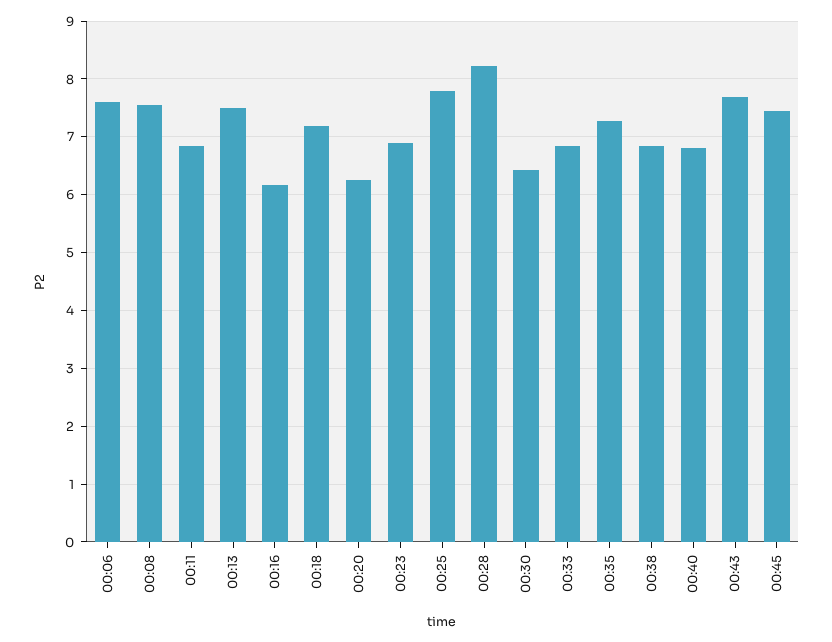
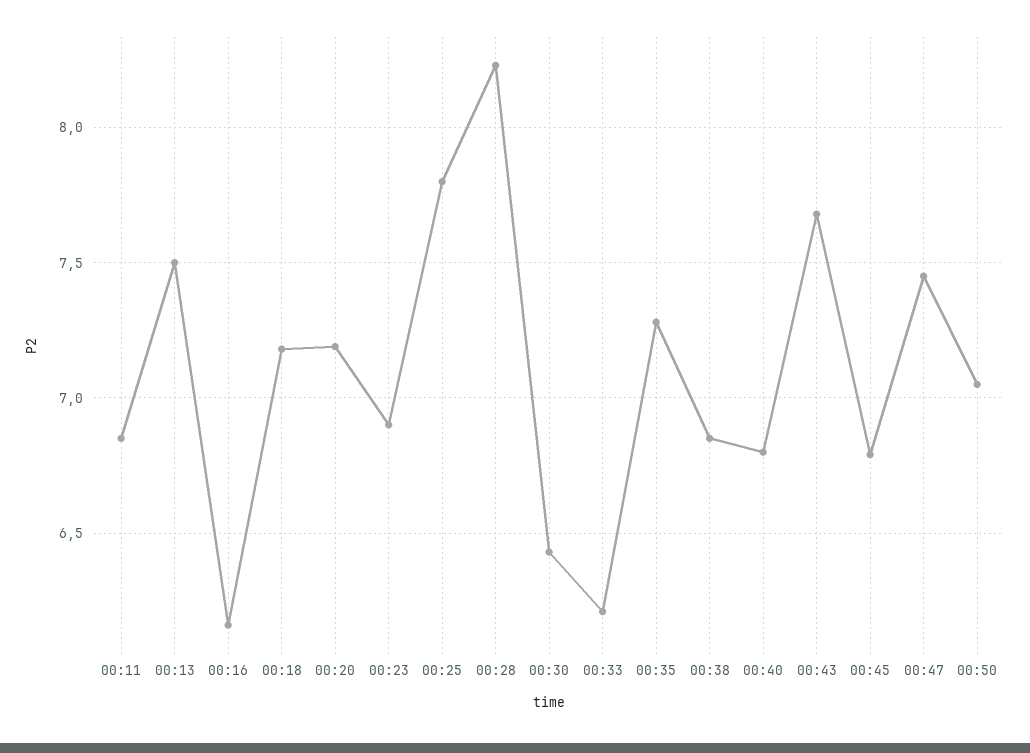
00:06: 7.6 -> none
00:08: 7.6 -> none
00:20: 6.2 -> 7.2
00:33: 6.8 -> 6.2
00:45: 7.4 -> 6.8
00:47: none -> 7.45
00:50: none -> 7.05

